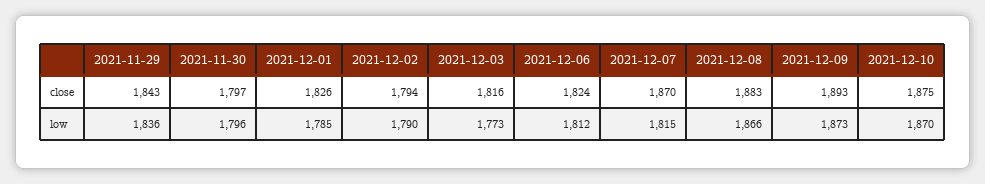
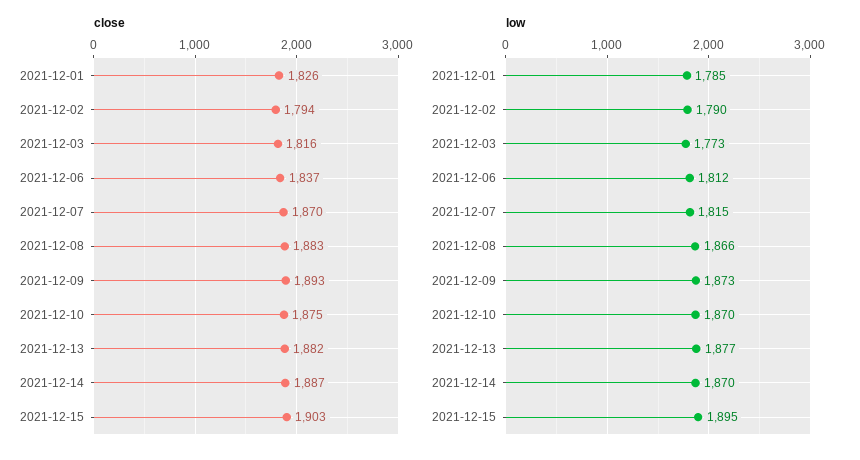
close, 2021-11-29: 1843 -> none
close, 2021-11-30: 1797 -> none
close, 2021-12-06: 1824 -> 1837
low, 2021-11-29: 1836 -> none
low, 2021-11-30: 1796 -> none
close, 2021-12-13: none -> 1882
close, 2021-12-14: none -> 1887
close, 2021-12-15: none -> 1903
low, 2021-12-13: none -> 1877
low, 2021-12-14: none -> 1870
low, 2021-12-15: none -> 1895

